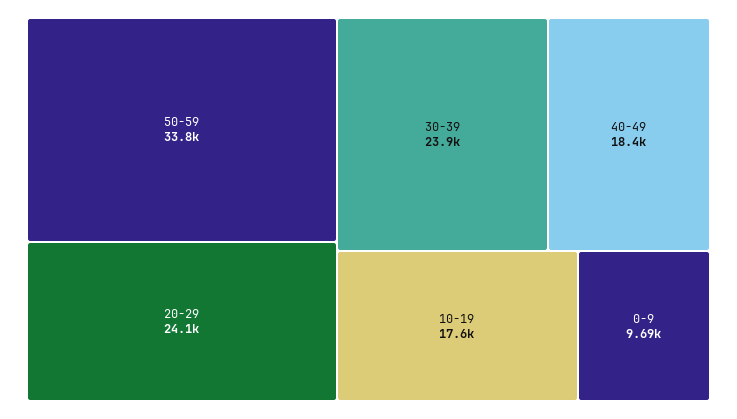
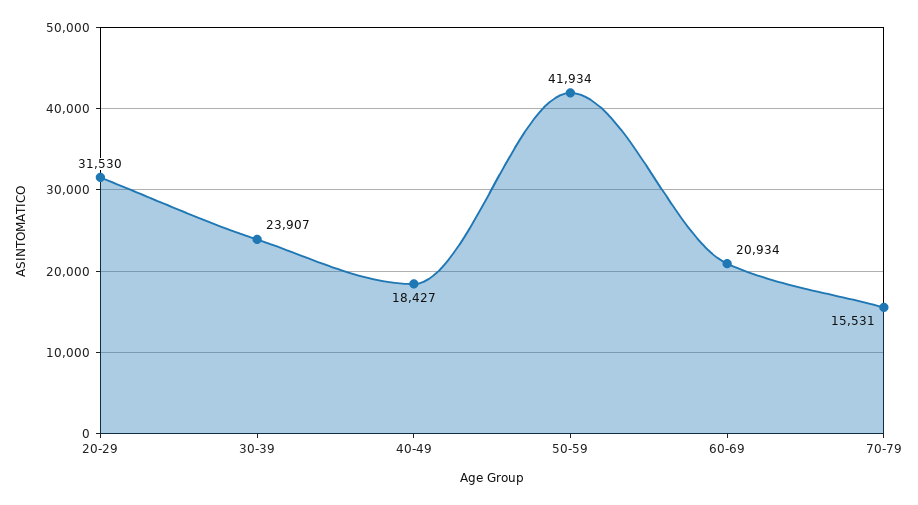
50-59: 33800 -> 41934
20-29: 24100 -> 31530
10-19: 17600 -> none
0-9: 9690 -> none
60-69: none -> 20934
70-79: none -> 15531

